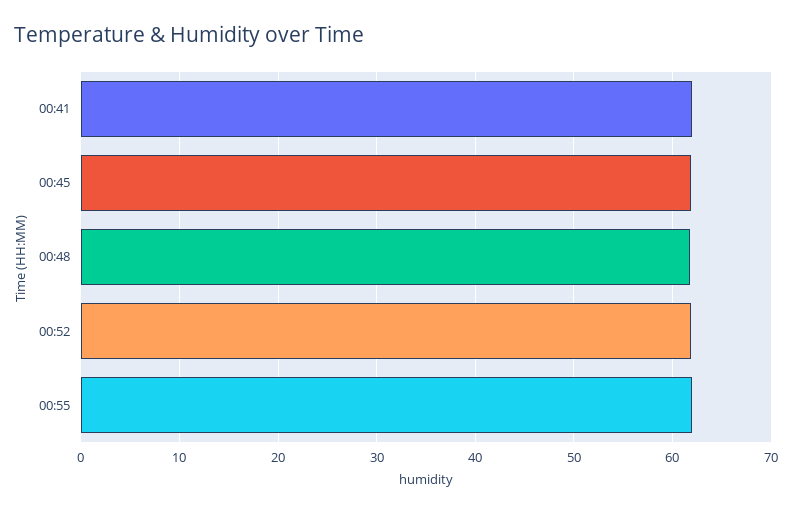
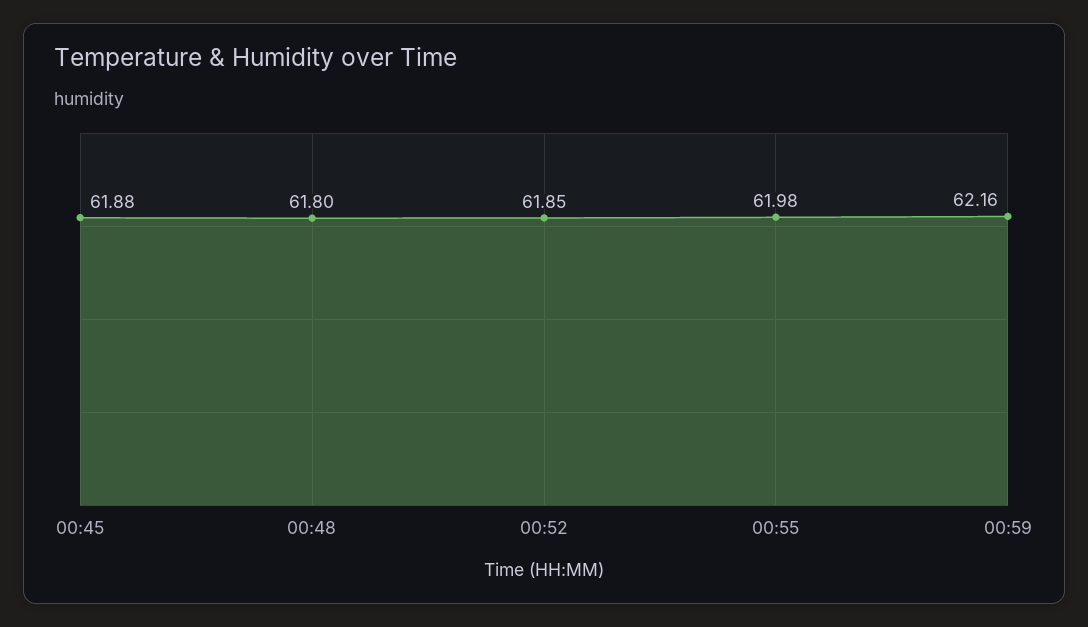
00:41: 62 -> none
00:59: none -> 62.16

